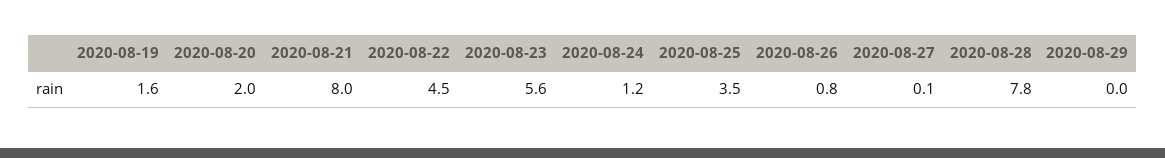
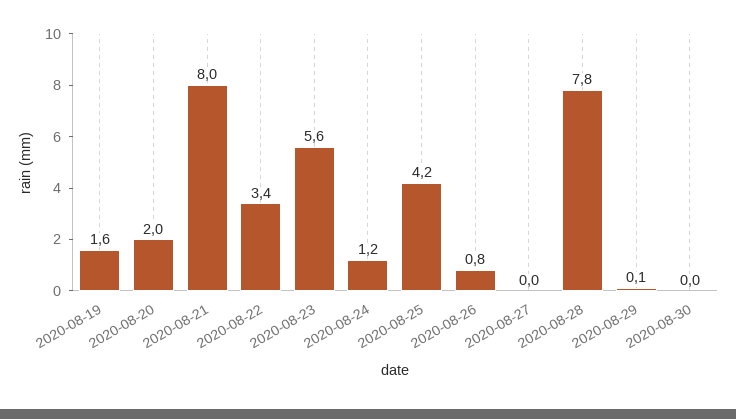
2020-08-22: 4.5 -> 3.4
2020-08-25: 3.5 -> 4.2
2020-08-27: 0.1 -> 0
2020-08-29: 0 -> 0.1
2020-08-30: none -> 0

